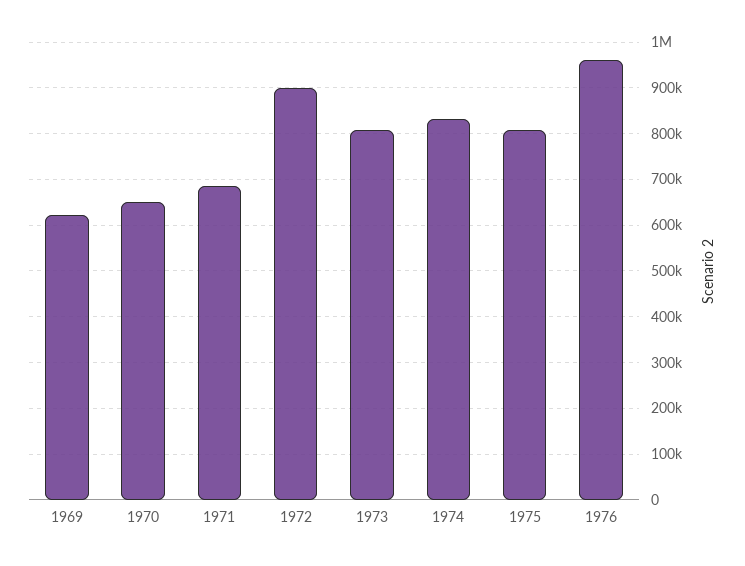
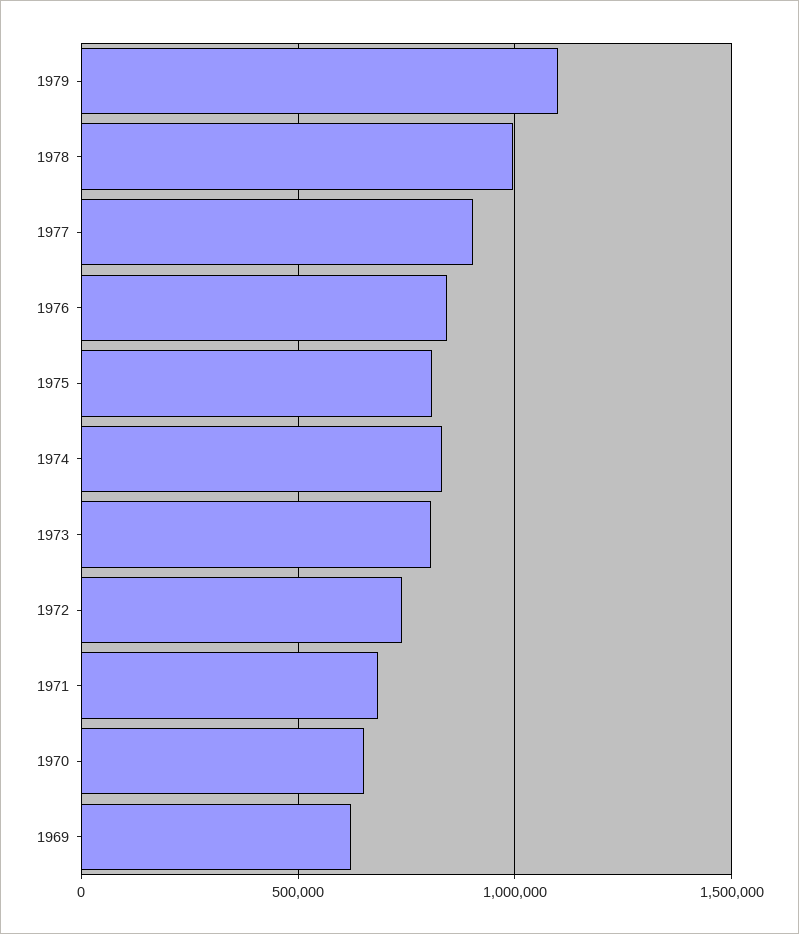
1972: 900000 -> 750000
1976: 960000 -> 850000
1979: none -> 1100000
1978: none -> 1000000
1977: none -> 900000

